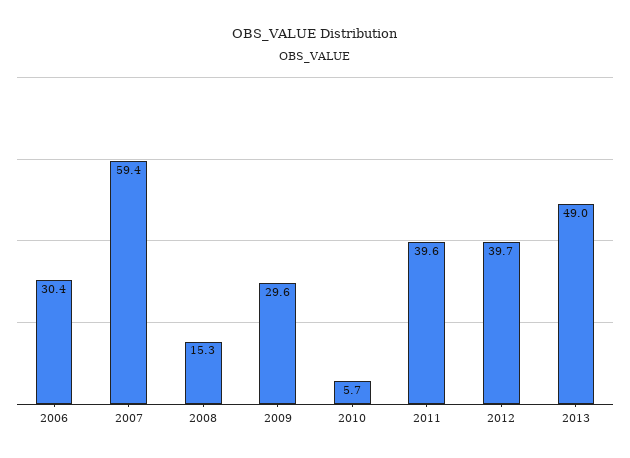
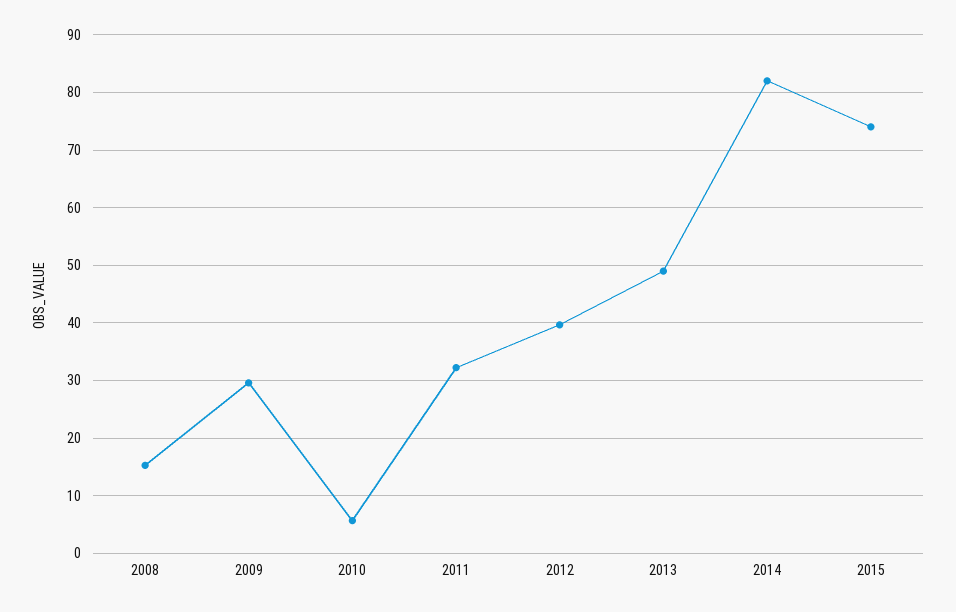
2006: 30.4 -> none
2007: 59.4 -> none
2011: 39.6 -> 32
2014: none -> 82
2015: none -> 74

